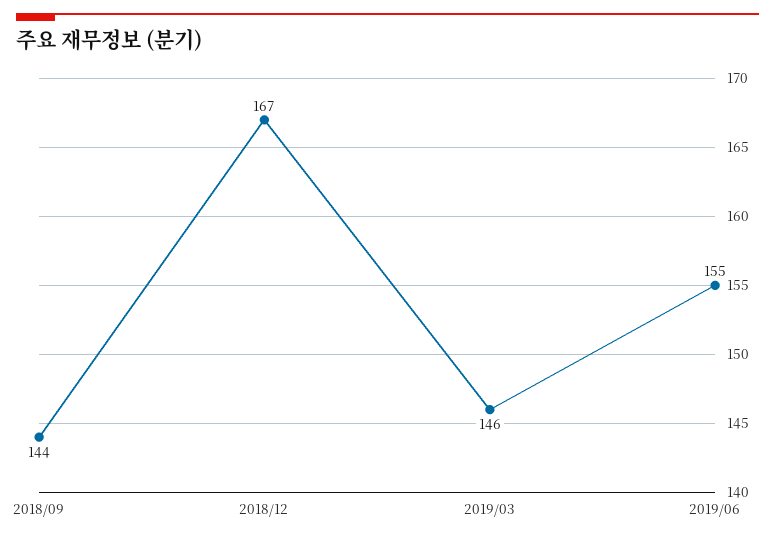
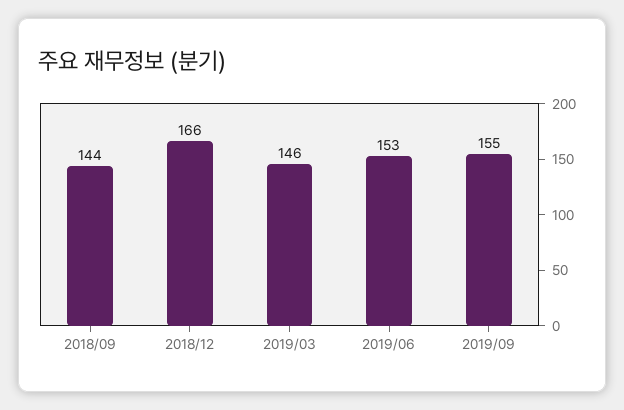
2018/12: 167 -> 166
2019/06: 155 -> 153
2019/09: none -> 155

